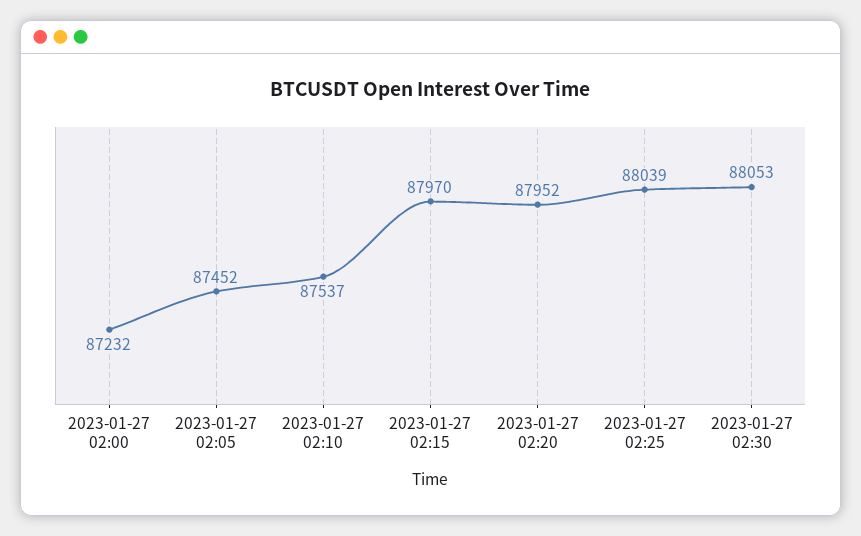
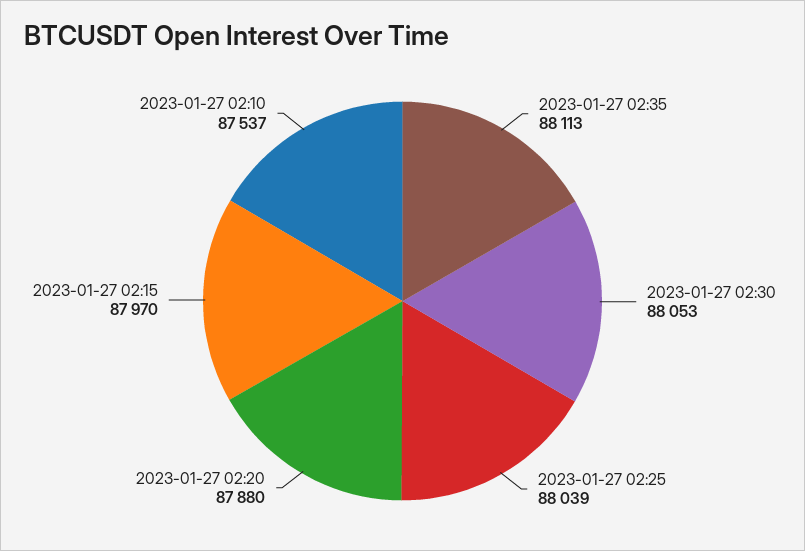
2023-01-27 02:00: 87232 -> none
2023-01-27 02:05: 87452 -> none
2023-01-27 02:20: 87952 -> 87880
2023-01-27 02:35: none -> 88113

